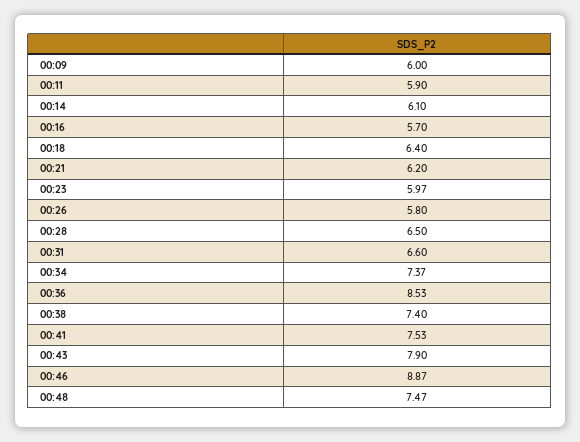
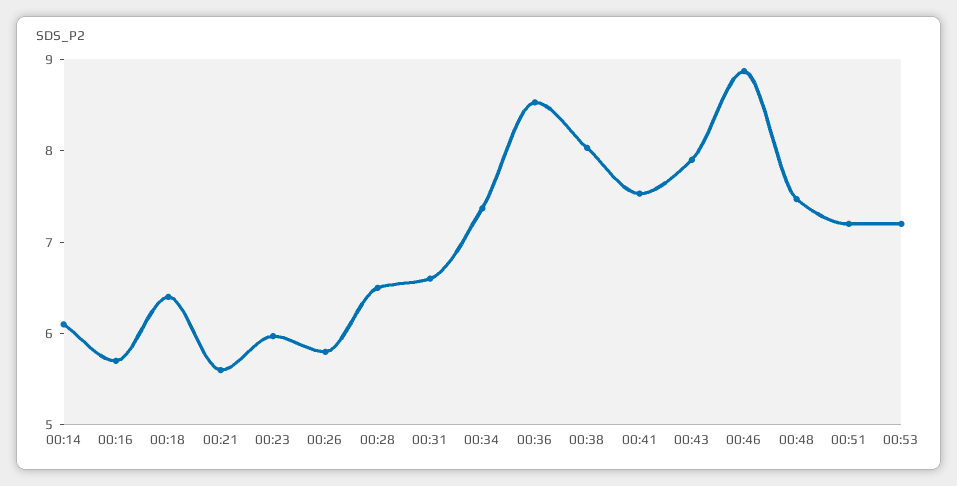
00:09: 6 -> none
00:11: 5.9 -> none
00:21: 6.2 -> 5.6
00:38: 7.4 -> 8
00:51: none -> 7.2
00:53: none -> 7.2

